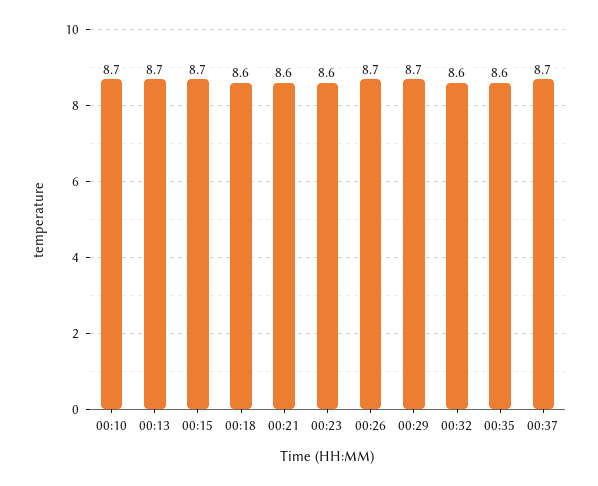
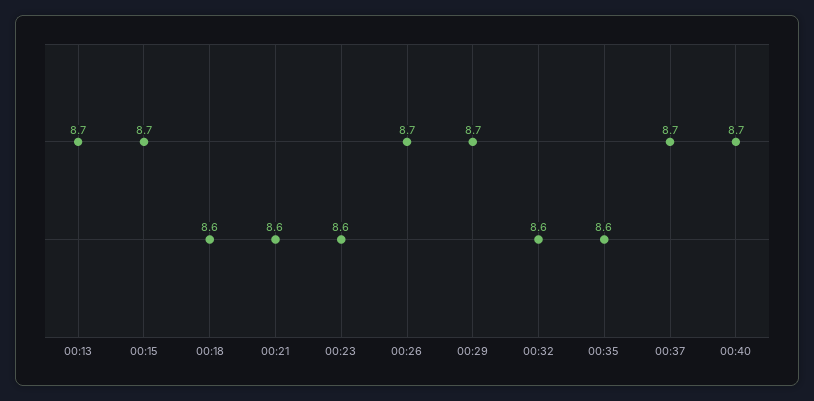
00:10: 8.7 -> none
00:40: none -> 8.7

